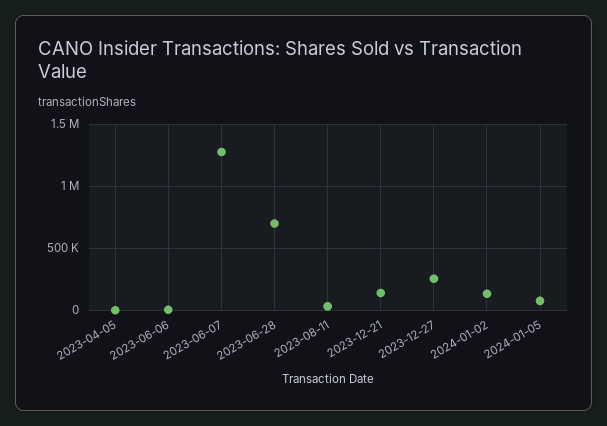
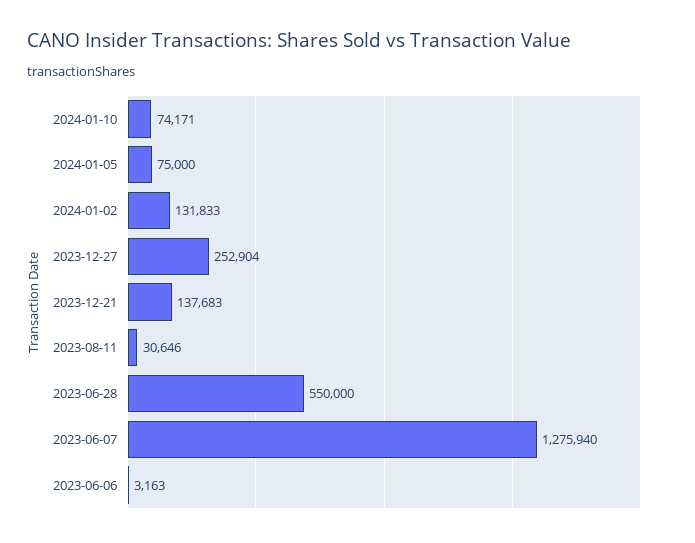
2023-04-05: 0 -> none
2023-06-28: 700000 -> 550000
2024-01-10: none -> 74171

